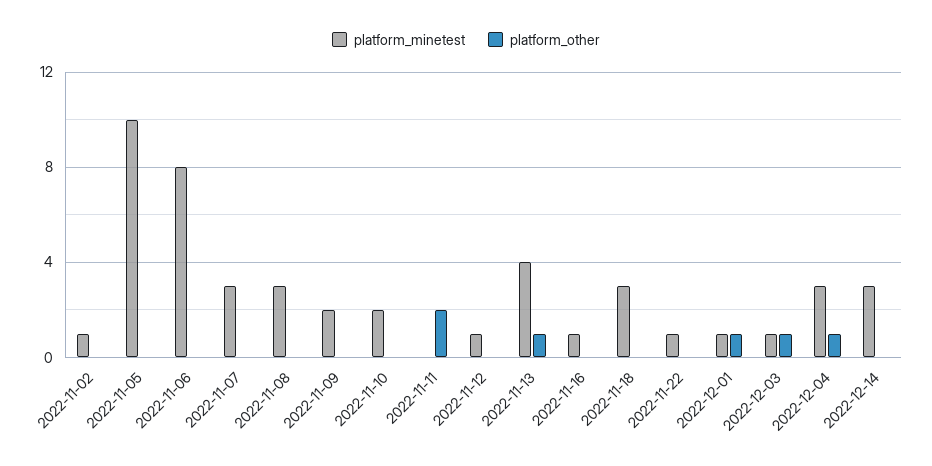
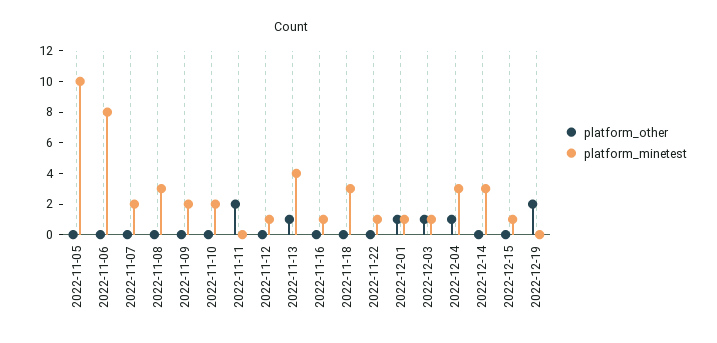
platform_minetest, 2022-11-02: 1 -> none
platform_other, 2022-11-02: 0 -> none
platform_minetest, 2022-11-07: 3 -> 2
platform_other, 2022-12-15: none -> 0
platform_minetest, 2022-12-15: none -> 1
platform_other, 2022-12-19: none -> 2
platform_minetest, 2022-12-19: none -> 0

